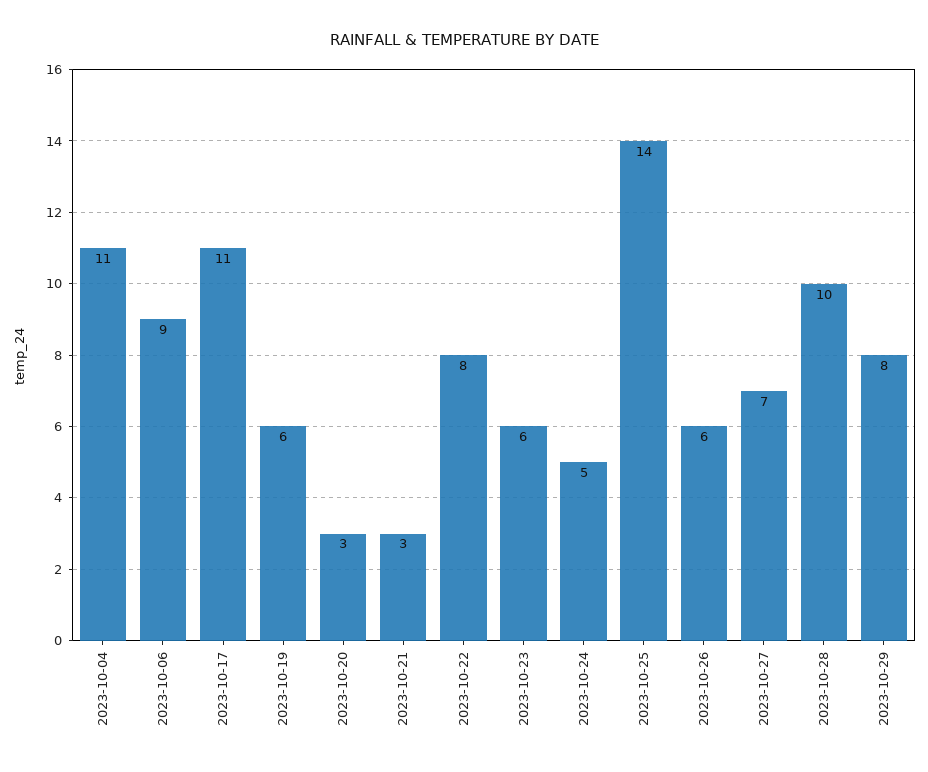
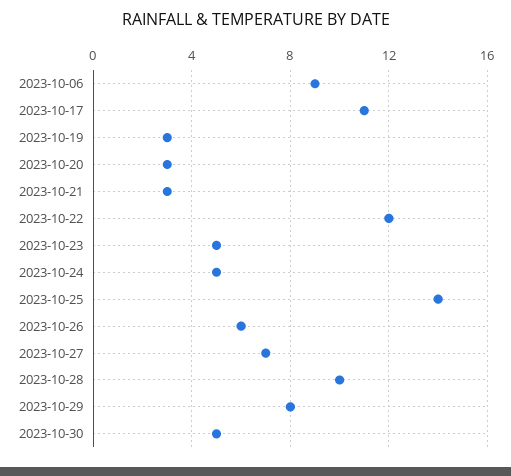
2023-10-04: 11 -> none
2023-10-19: 6 -> 3
2023-10-22: 8 -> 12
2023-10-23: 6 -> 5
2023-10-30: none -> 5

